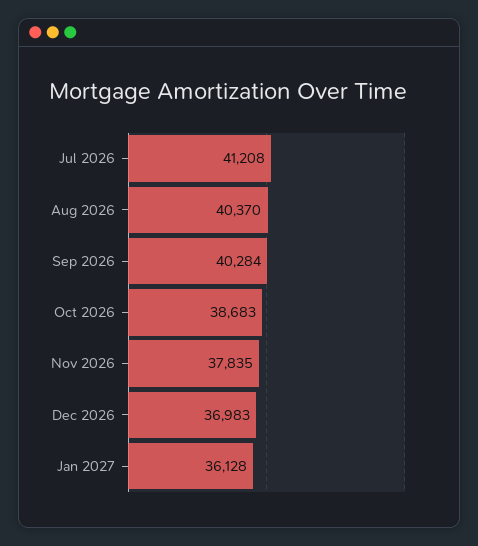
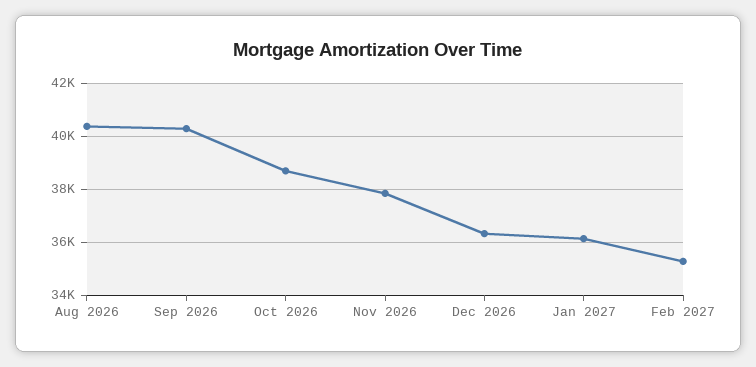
Jul 2026: 41208 -> none
Dec 2026: 36983 -> 36250
Feb 2027: none -> 35250

